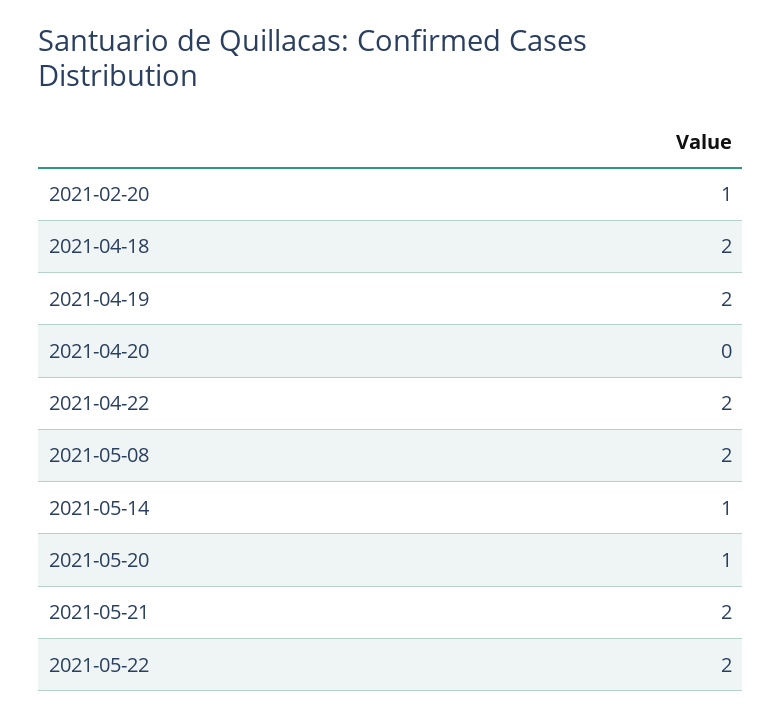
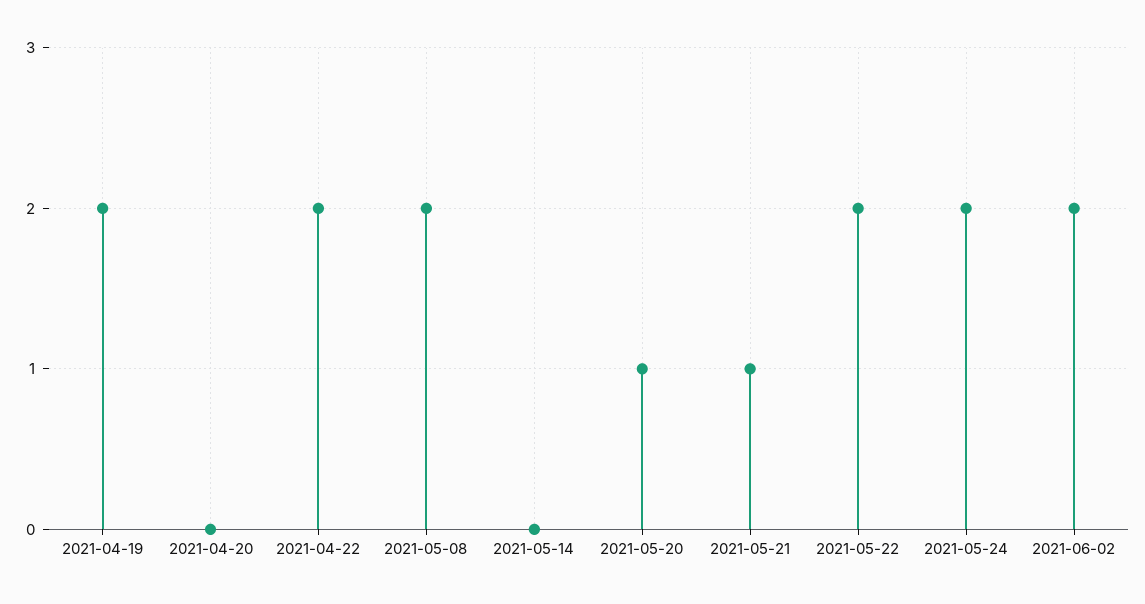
2021-02-20: 1 -> none
2021-04-18: 2 -> none
2021-05-14: 1 -> 0
2021-05-21: 2 -> 1
2021-05-24: none -> 2
2021-06-02: none -> 2

